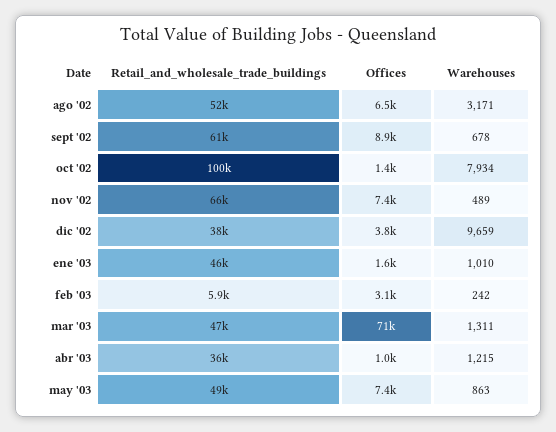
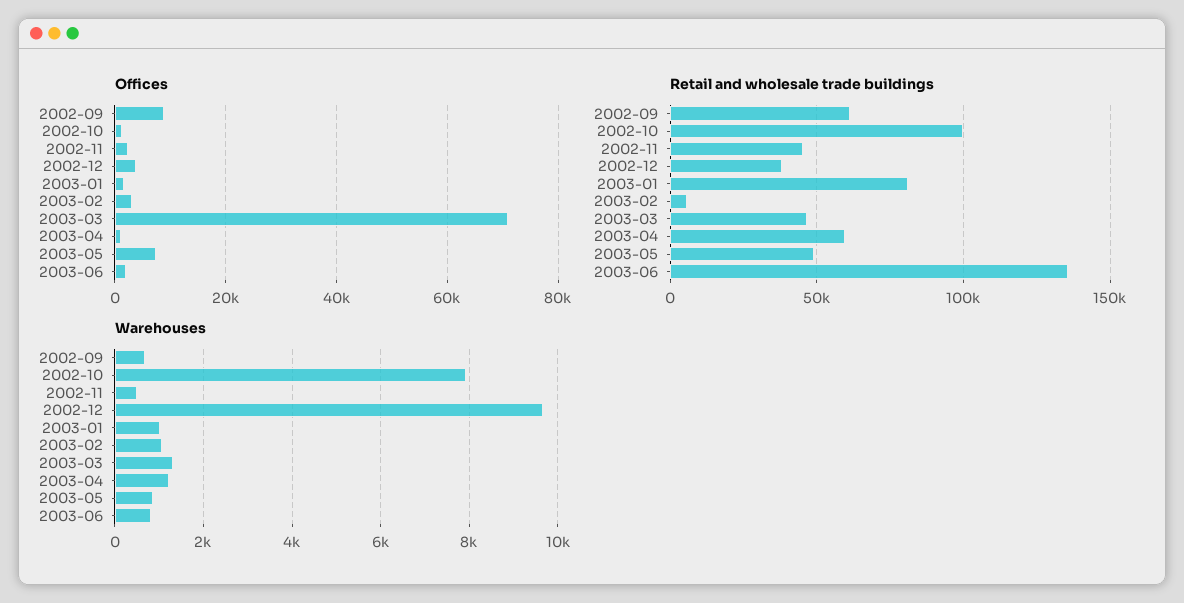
Retail_and_wholesale_trade_buildings, ago '02: 52000 -> none
Offices, ago '02: 6500 -> none
Warehouses, ago '02: 3171 -> none
Retail_and_wholesale_trade_buildings, nov '02: 66000 -> 45000
Offices, nov '02: 7400 -> 2000
Retail_and_wholesale_trade_buildings, ene '03: 46000 -> 80000
Warehouses, feb '03: 242 -> 1000
Retail_and_wholesale_trade_buildings, abr '03: 36000 -> 60000
Offices, 2003-06: none -> 2000
Retail_and_wholesale_trade_buildings, 2003-06: none -> 135000
Warehouses, 2003-06: none -> 800

